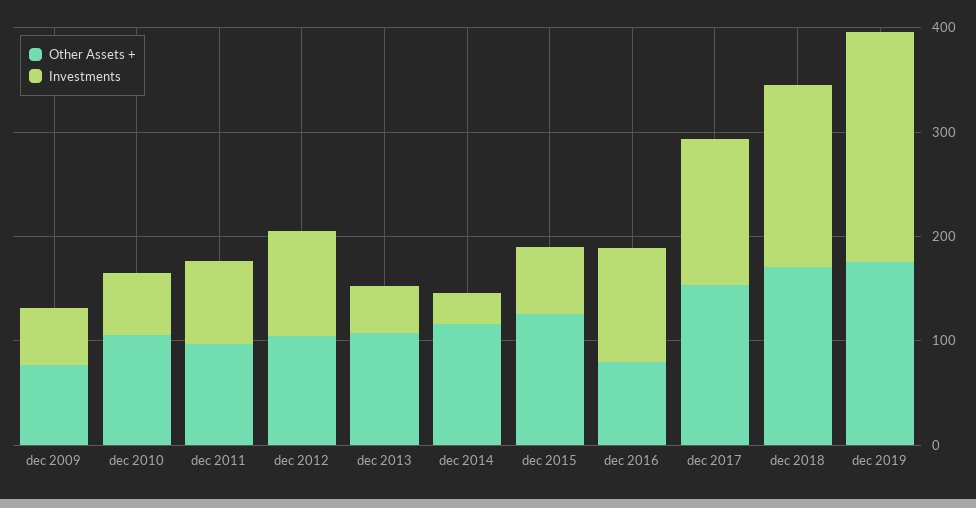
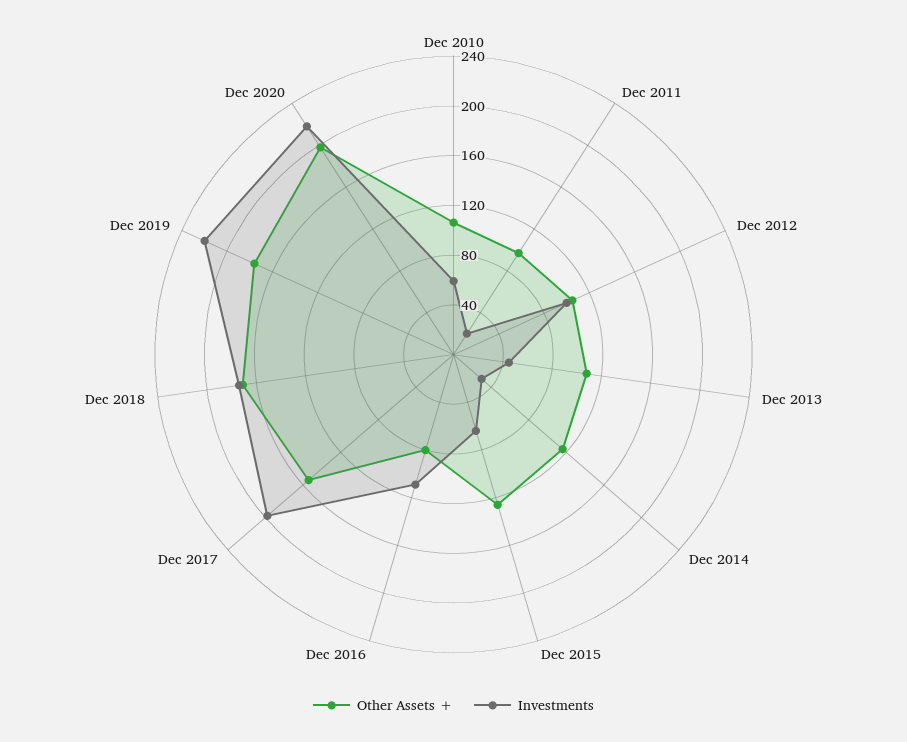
Other Assets +, dec 2009: 80 -> none
Investments, dec 2009: 60 -> none
Investments, dec 2011: 80 -> 20
Investments, dec 2017: 140 -> 200
Other Assets +, Dec 2020: none -> 200
Investments, Dec 2020: none -> 220

